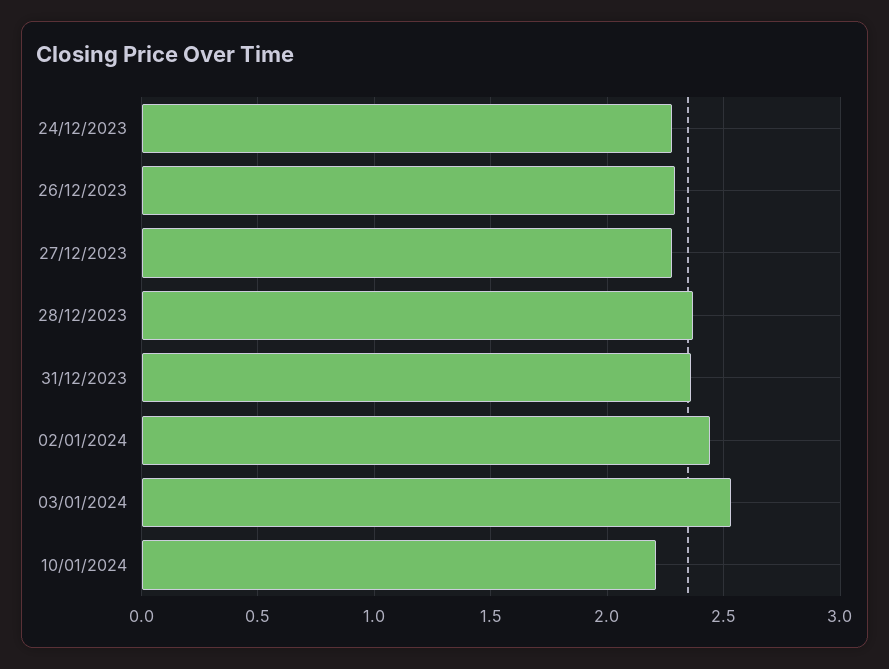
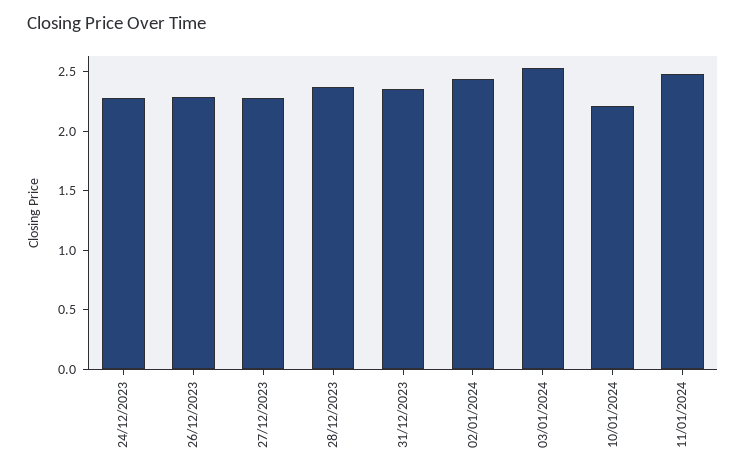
11/01/2024: none -> 2.5

